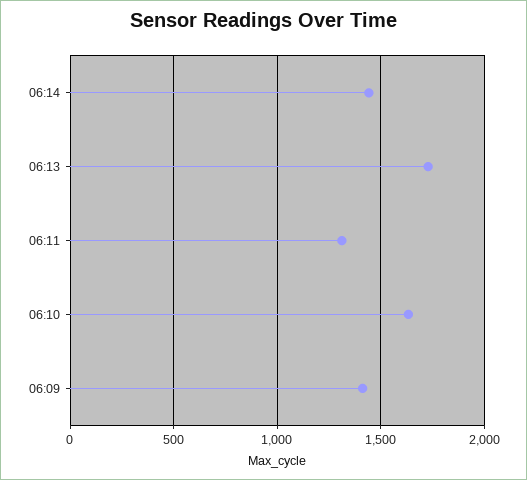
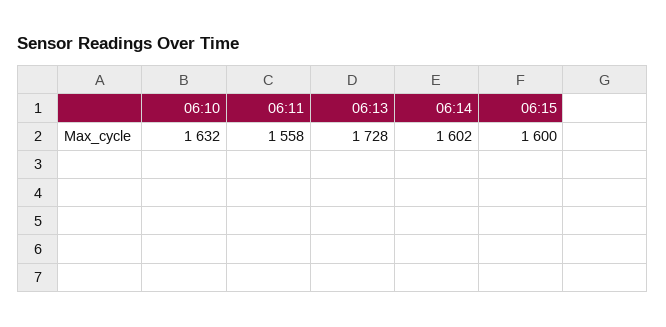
06:14: 1450 -> 1602
06:11: 1300 -> 1558
06:09: 1400 -> none
06:15: none -> 1600

